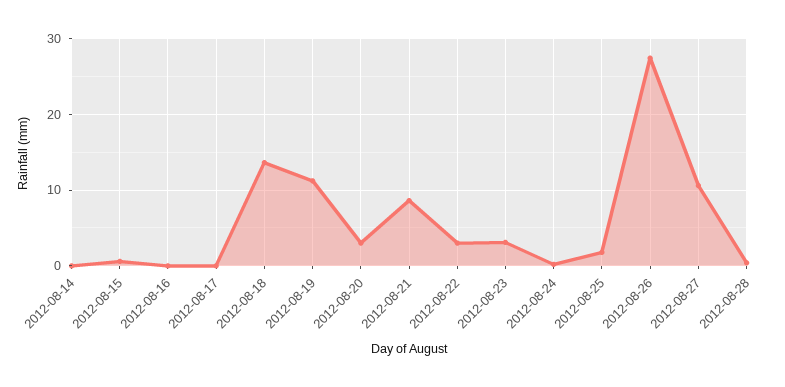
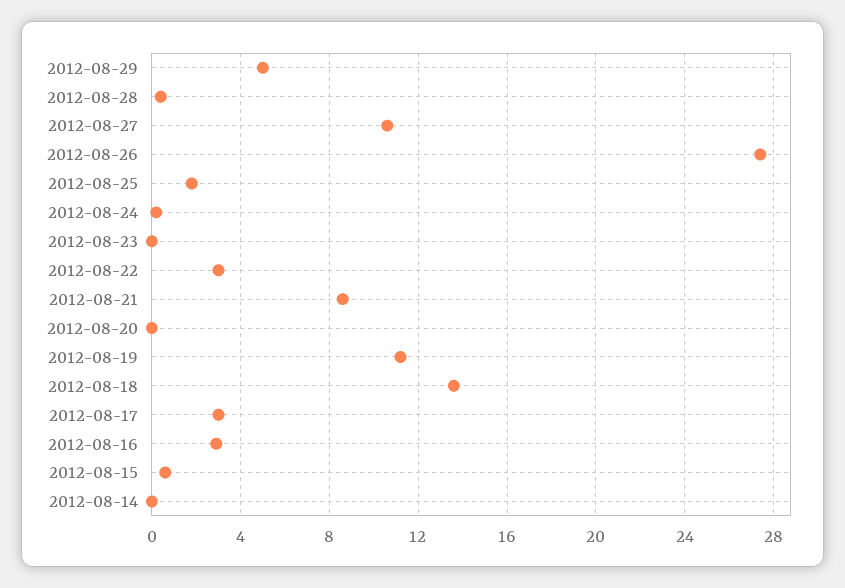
2012-08-16: 0 -> 3
2012-08-17: 0 -> 3
2012-08-20: 3 -> 0
2012-08-23: 3 -> 0
2012-08-29: none -> 5

